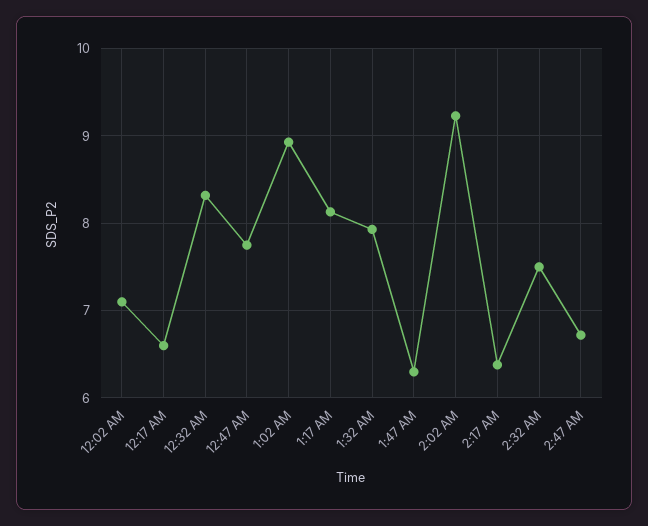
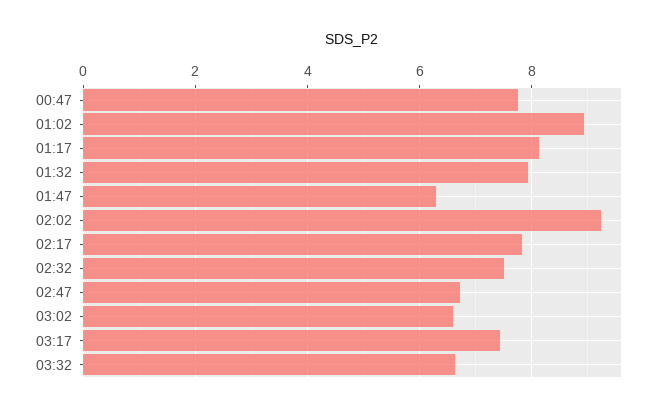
12:02 AM: 7.1 -> none
12:17 AM: 6.6 -> none
12:32 AM: 8.3 -> none
2:17 AM: 6.4 -> 7.8
03:02: none -> 6.6
03:17: none -> 7.4
03:32: none -> 6.6

